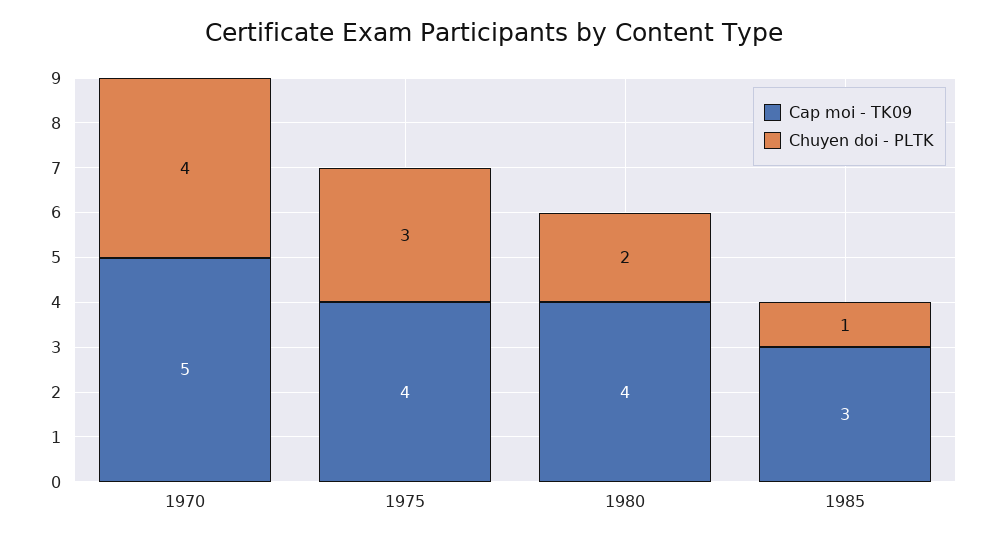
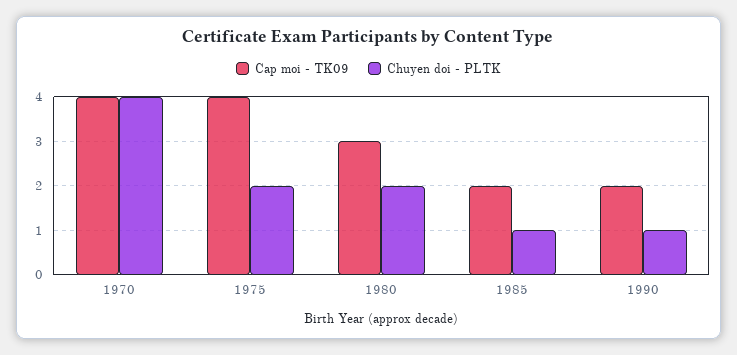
Cap moi - TK09, 1970: 5 -> 4
Chuyen doi - PLTK, 1975: 3 -> 2
Cap moi - TK09, 1980: 4 -> 3
Cap moi - TK09, 1985: 3 -> 2
Cap moi - TK09, 1990: none -> 2
Chuyen doi - PLTK, 1990: none -> 1

